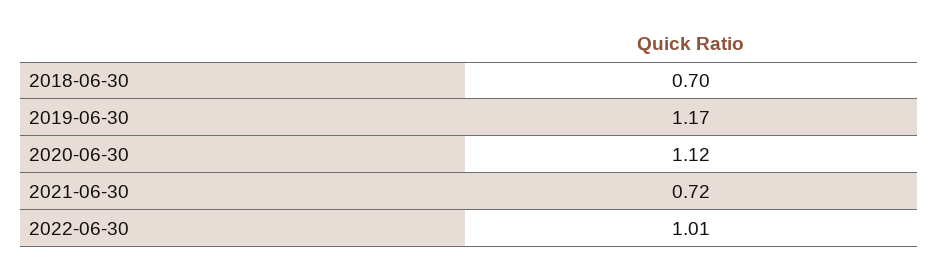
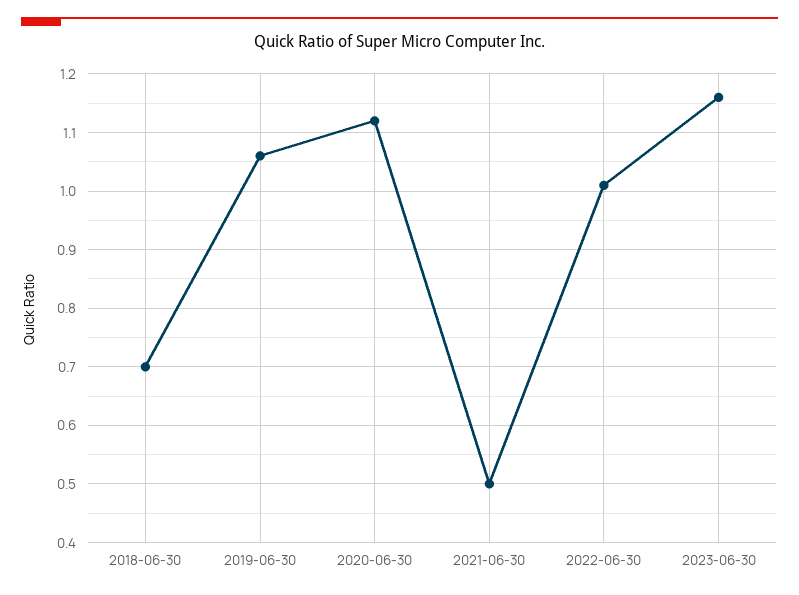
2019-06-30: 1.17 -> 1.05
2021-06-30: 0.72 -> 0.5
2023-06-30: none -> 1.15

